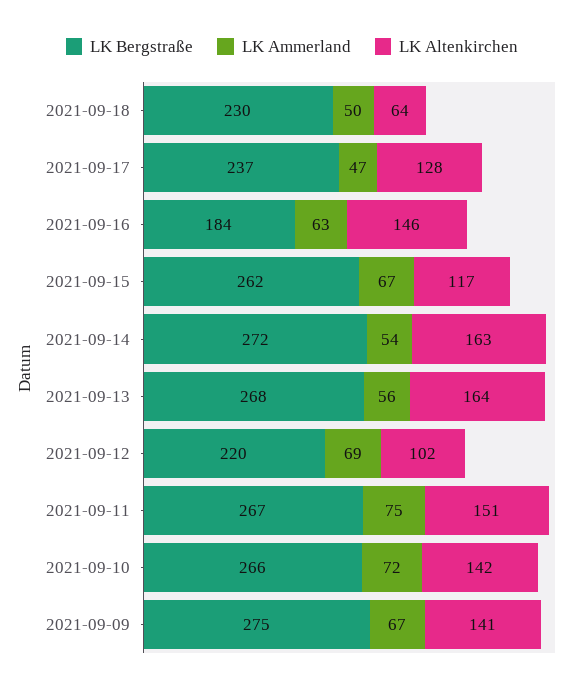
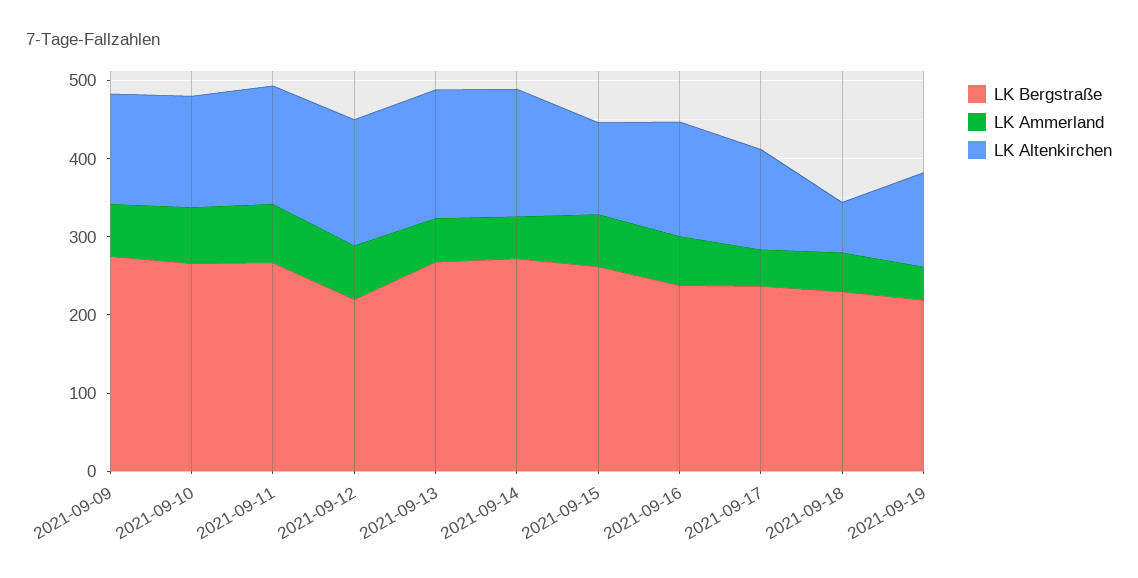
LK Bergstraße, 2021-09-16: 184 -> 240
LK Altenkirchen, 2021-09-12: 102 -> 160
LK Bergstraße, 2021-09-19: none -> 220
LK Ammerland, 2021-09-19: none -> 40
LK Altenkirchen, 2021-09-19: none -> 120

